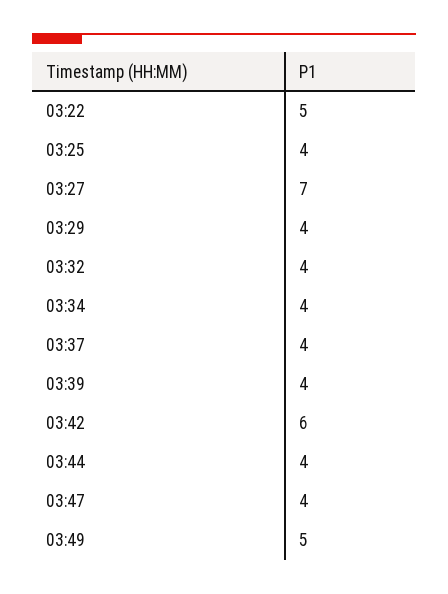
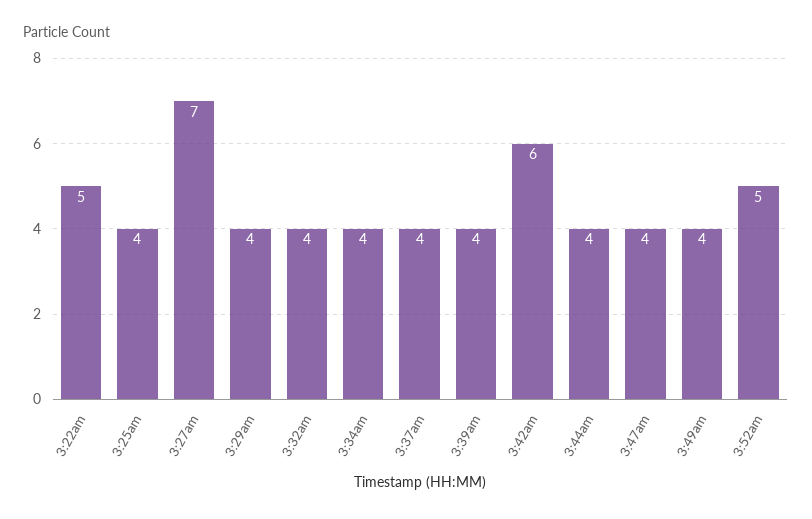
03:49: 5 -> 4
3:52am: none -> 5

